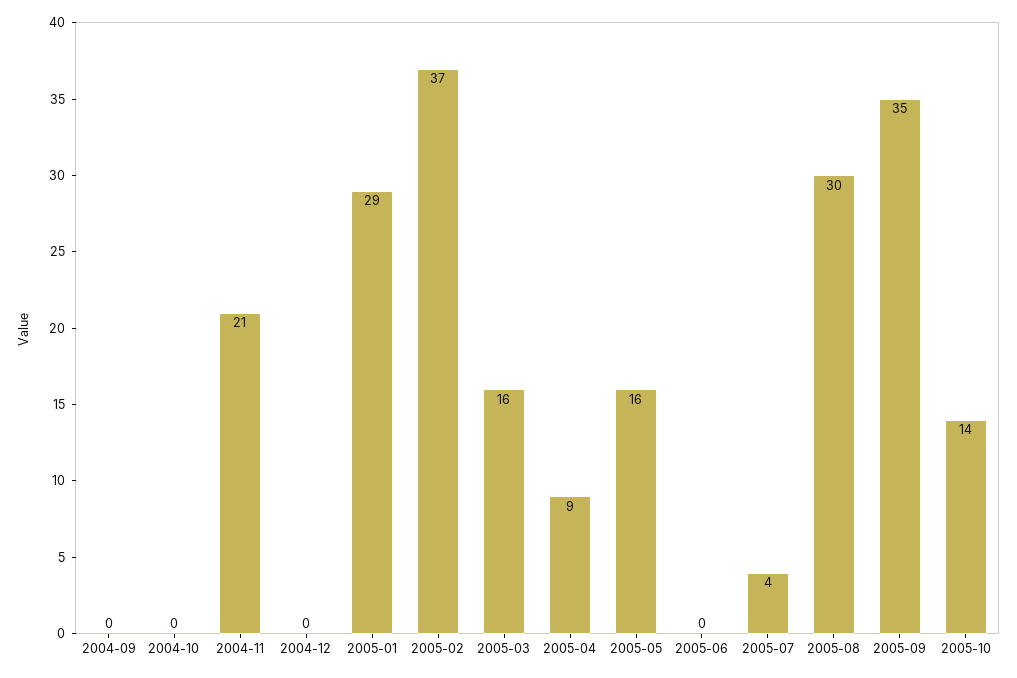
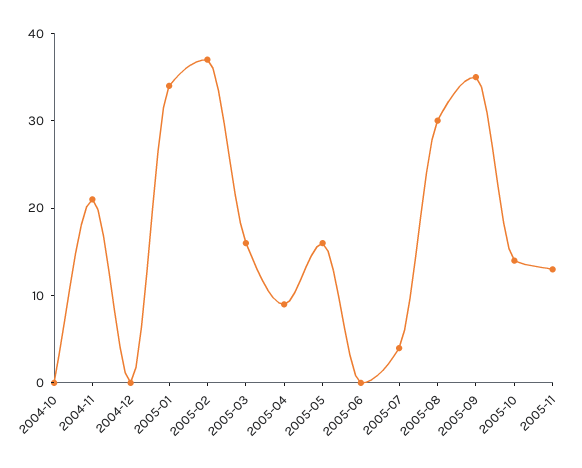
2004-09: 0 -> none
2005-01: 29 -> 34
2005-11: none -> 13

